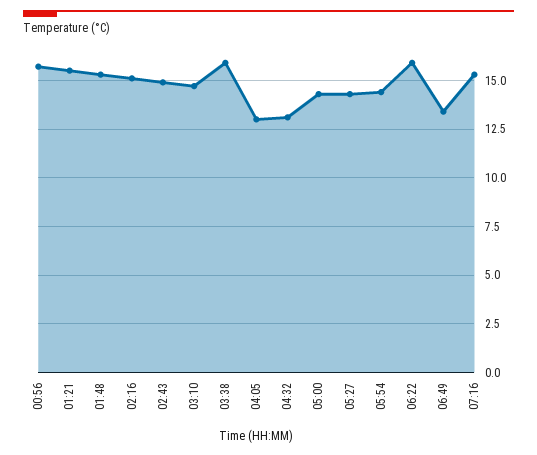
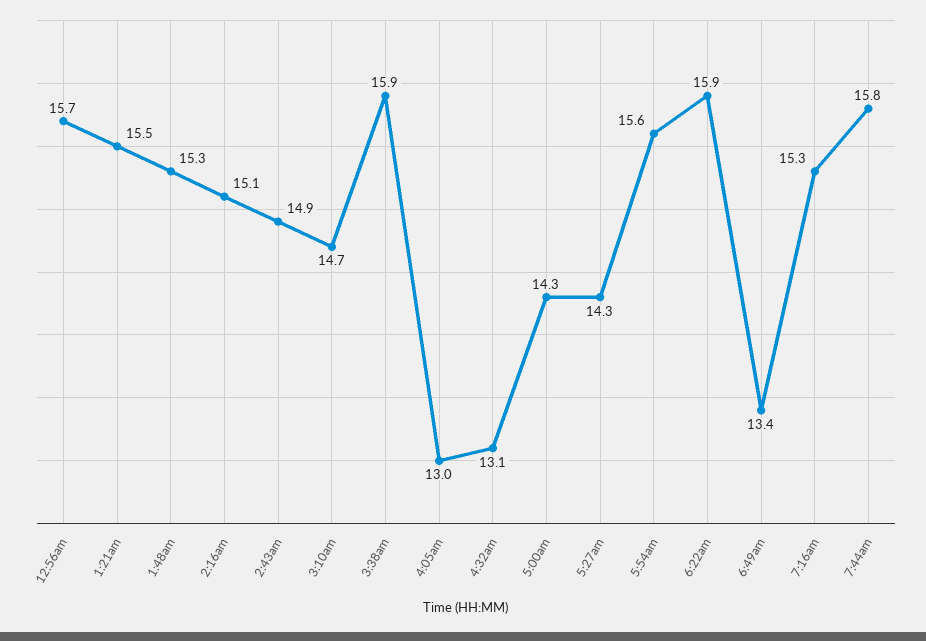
05:54: 14.5 -> 15.6
7:44am: none -> 15.8

